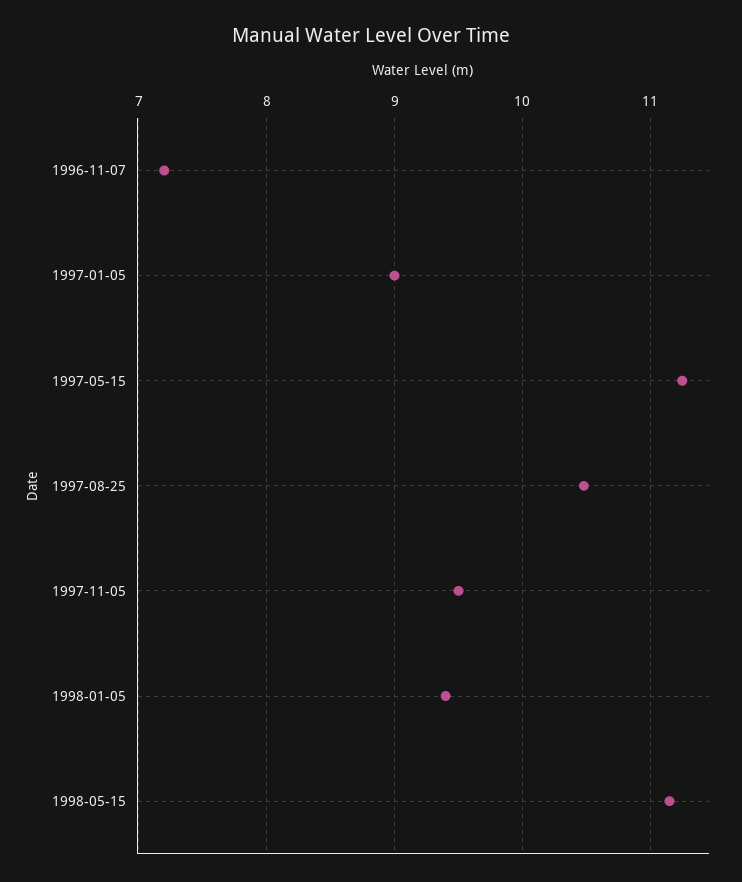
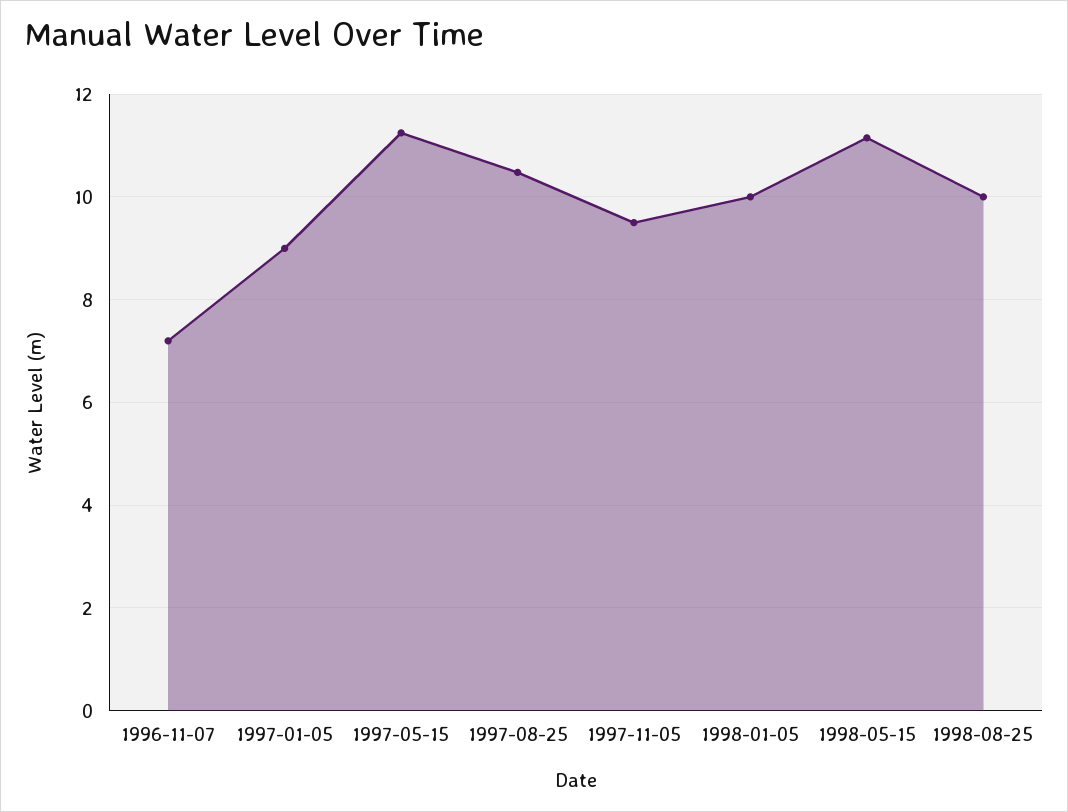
1998-01-05: 9.4 -> 10
1998-08-25: none -> 10

